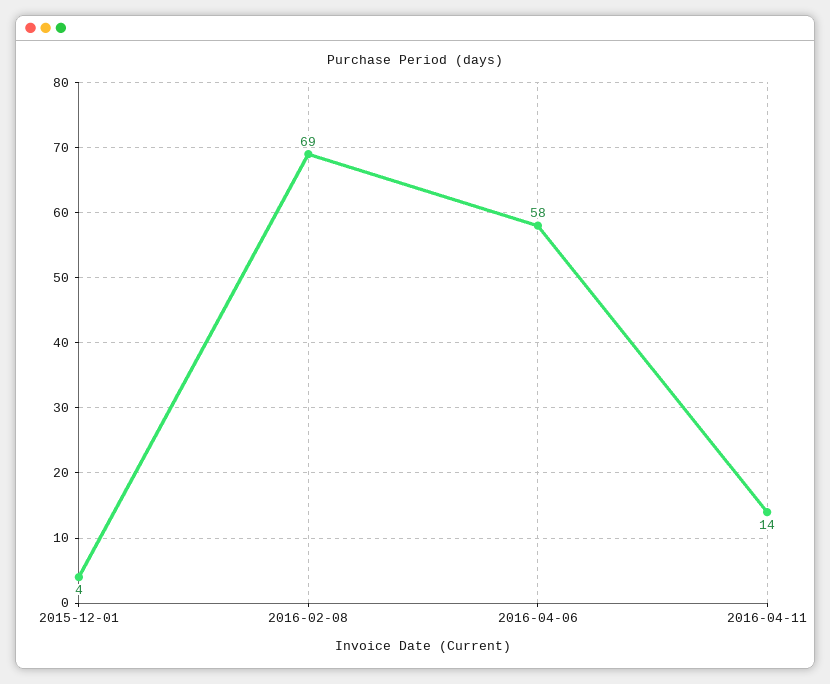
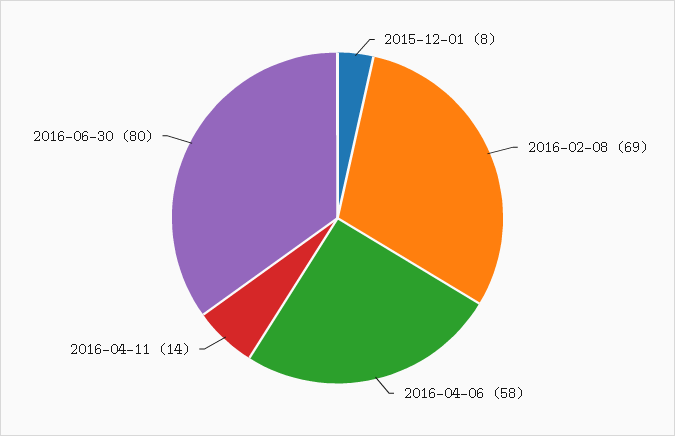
2015-12-01: 4 -> 8
2016-06-30: none -> 80

